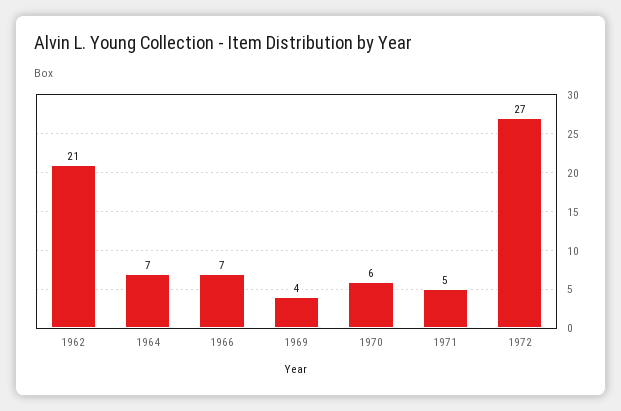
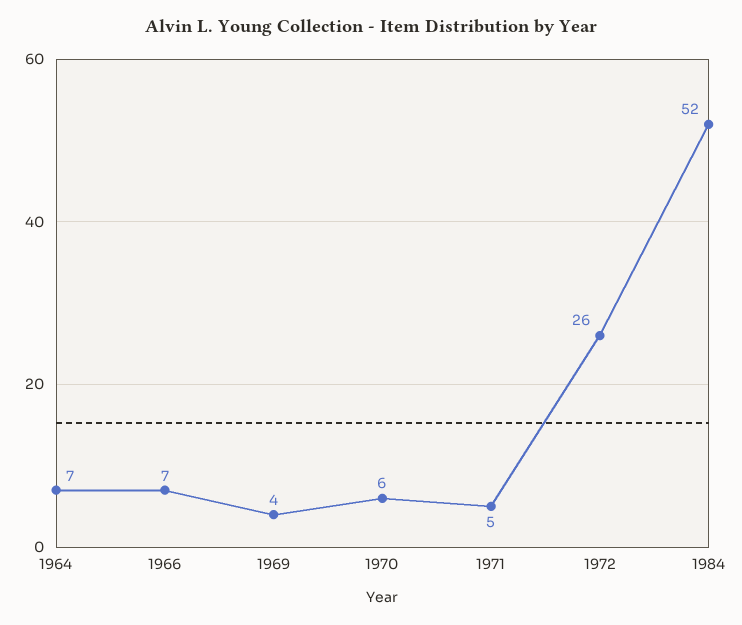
1962: 21 -> none
1972: 27 -> 26
1984: none -> 52

